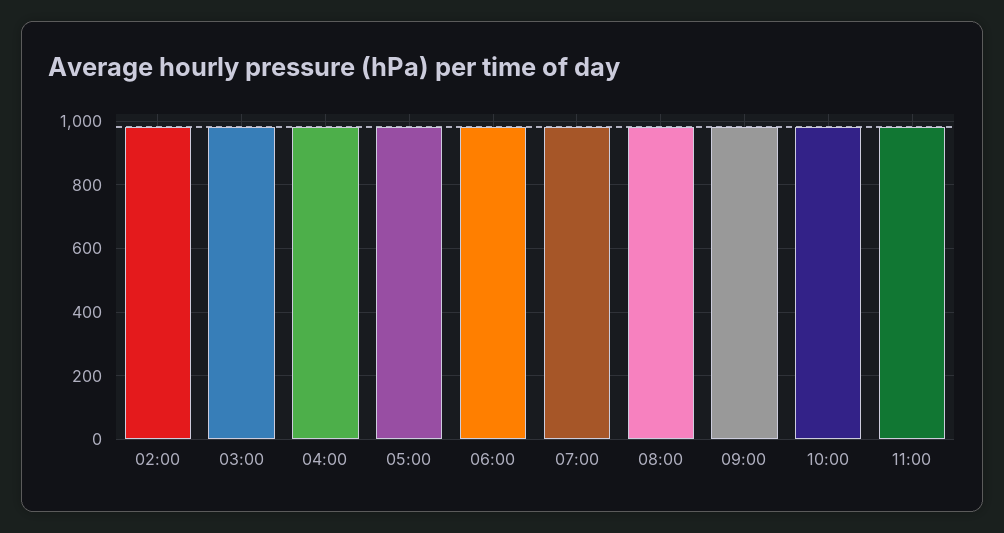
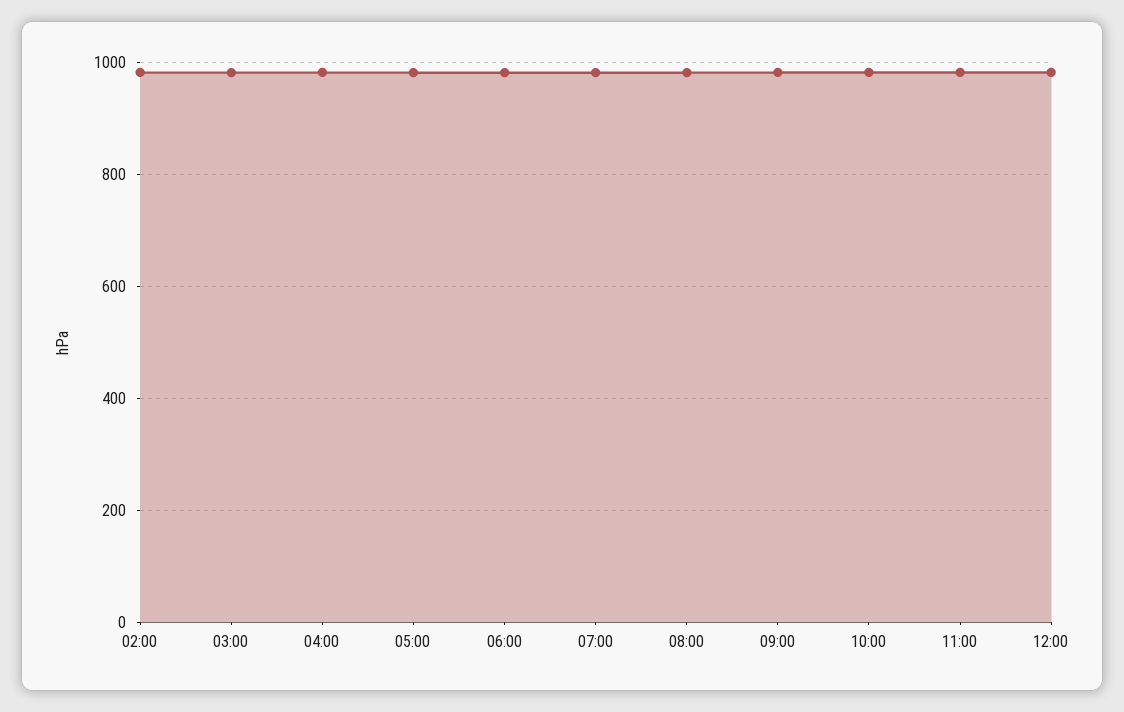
12:00: none -> 980

